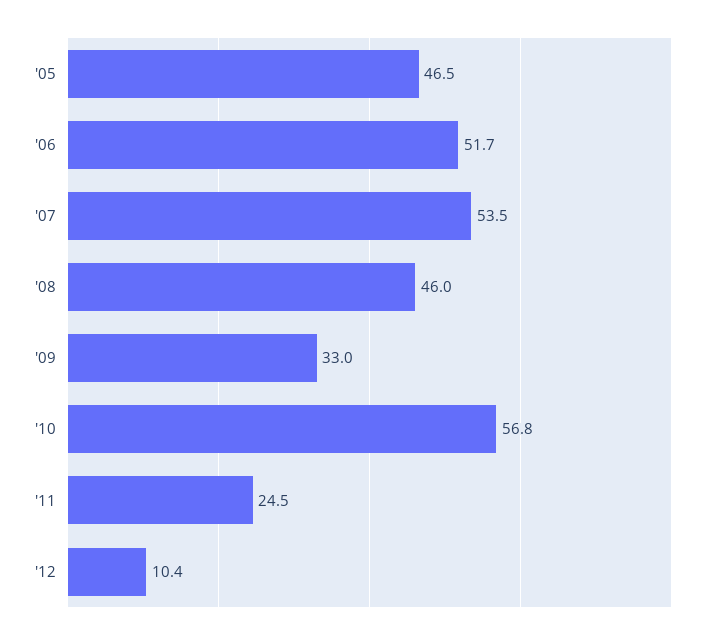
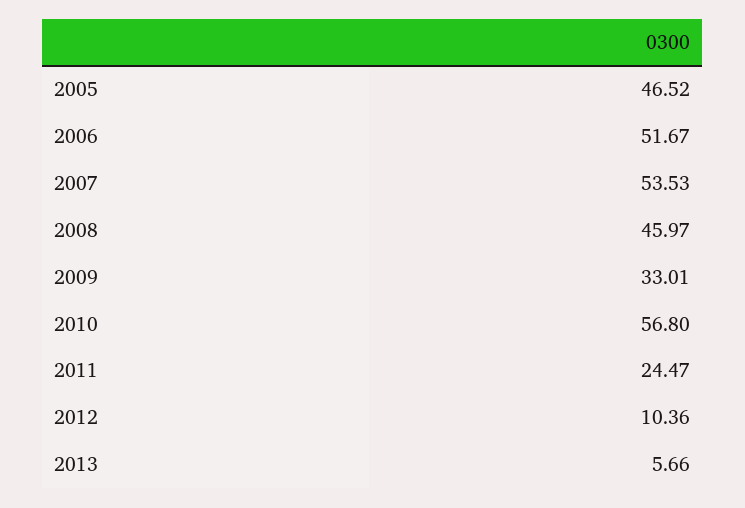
2013: none -> 5.66

